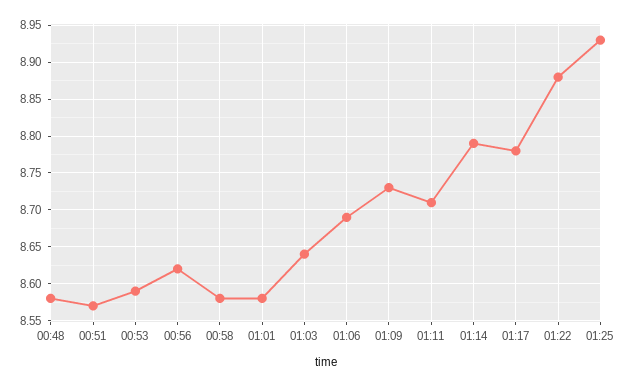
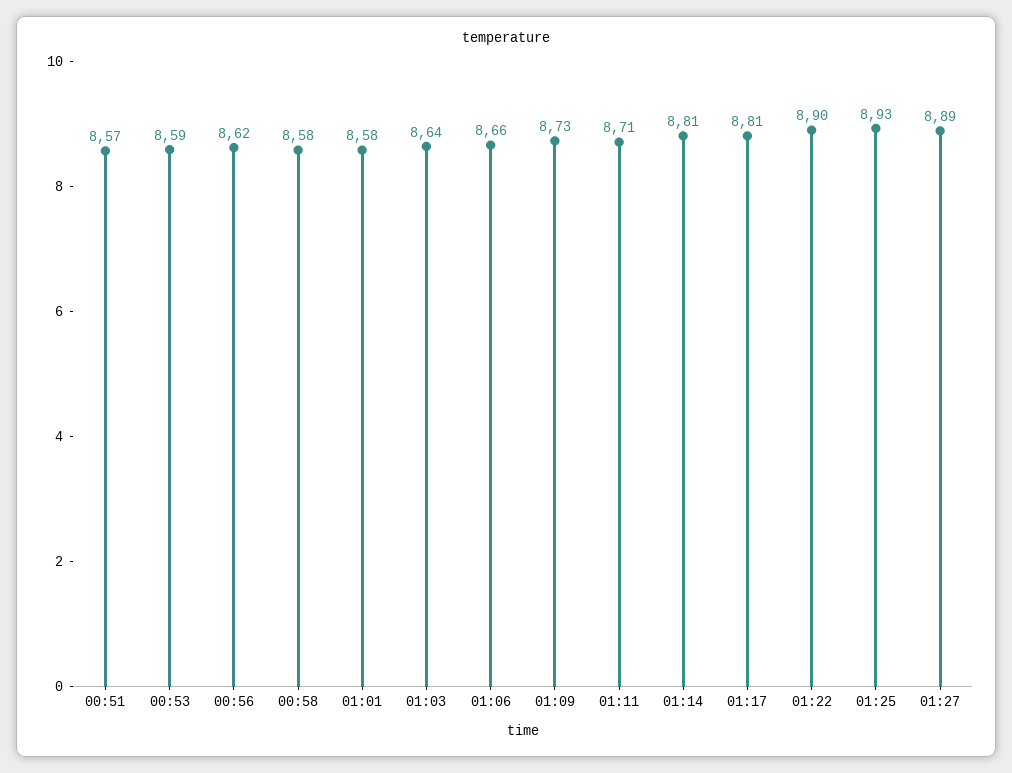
00:48: 8.58 -> none
01:06: 8.69 -> 8.66
01:14: 8.79 -> 8.81
01:17: 8.78 -> 8.81
01:22: 8.88 -> 8.9
01:27: none -> 8.89

